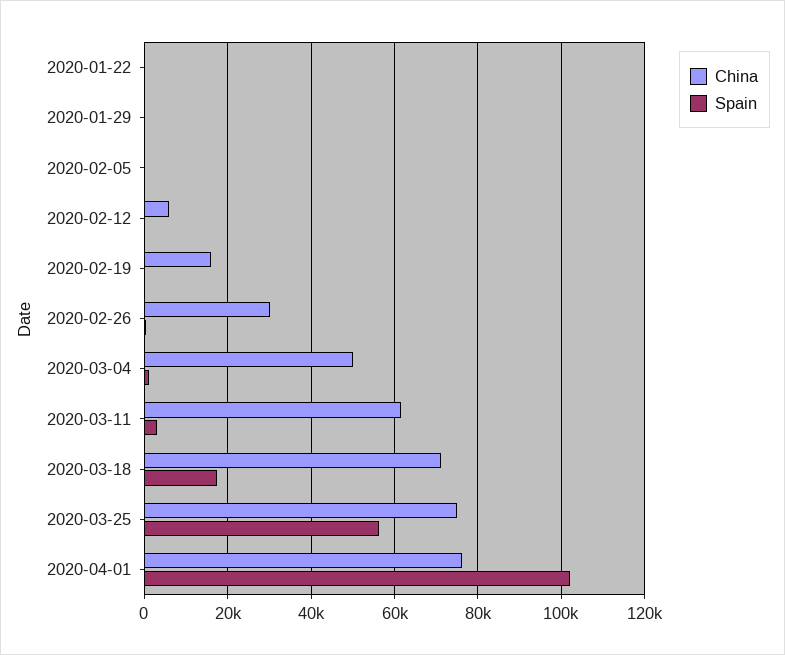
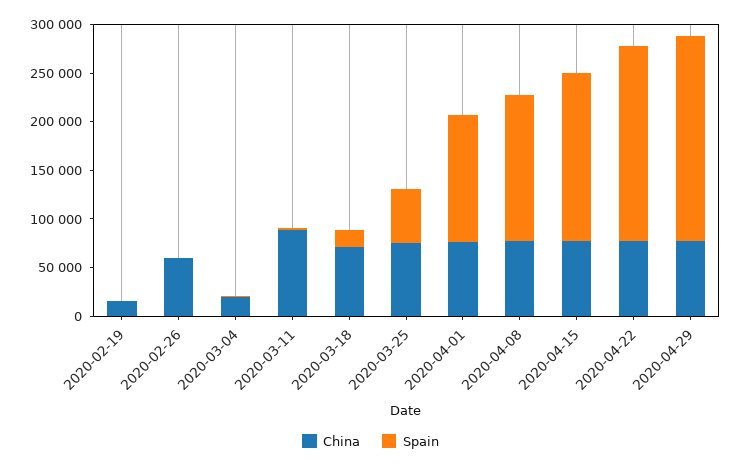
China, 2020-01-22: 0 -> none
Spain, 2020-01-22: 0 -> none
China, 2020-01-29: 0 -> none
Spain, 2020-01-29: 0 -> none
China, 2020-02-05: 0 -> none
Spain, 2020-02-05: 0 -> none
China, 2020-02-12: 6000 -> none
Spain, 2020-02-12: 0 -> none
China, 2020-02-26: 30000 -> 60000
China, 2020-03-04: 50000 -> 20000
China, 2020-03-11: 62000 -> 90000
Spain, 2020-04-01: 102000 -> 130000
China, 2020-04-08: none -> 80000
Spain, 2020-04-08: none -> 150000
China, 2020-04-15: none -> 80000
Spain, 2020-04-15: none -> 170000
China, 2020-04-22: none -> 80000
Spain, 2020-04-22: none -> 200000
China, 2020-04-29: none -> 80000
Spain, 2020-04-29: none -> 210000

